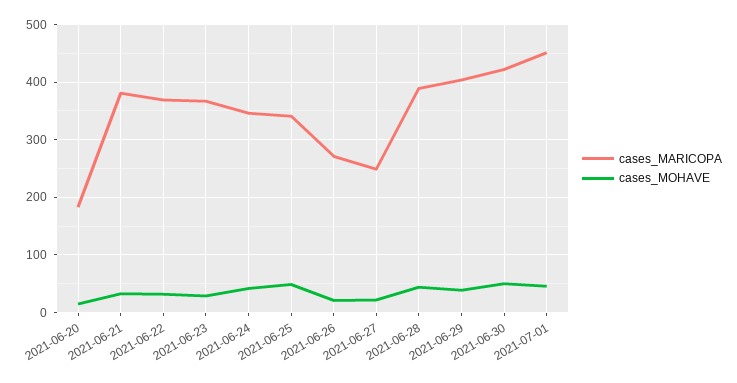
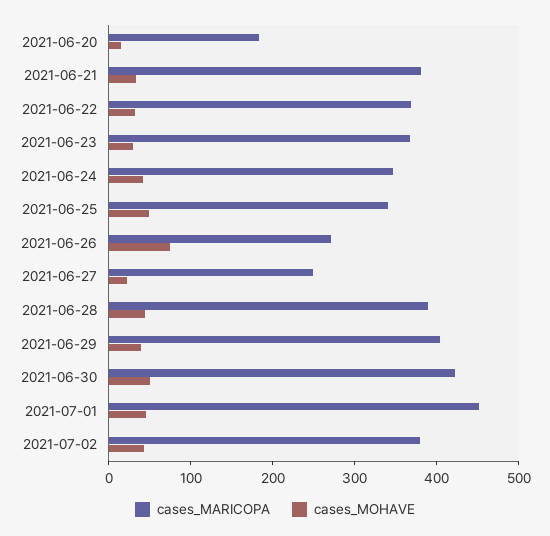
cases_MOHAVE, 2021-06-26: 20 -> 80
cases_MARICOPA, 2021-07-02: none -> 380
cases_MOHAVE, 2021-07-02: none -> 40

